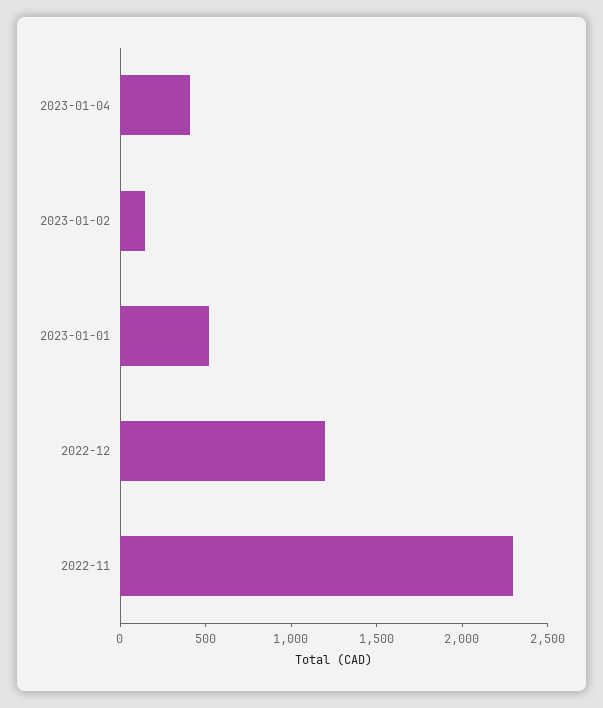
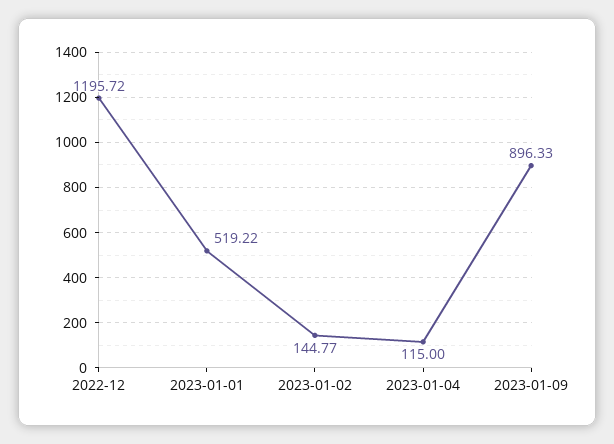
2023-01-04: 400 -> 115
2022-11: 2300 -> none
2023-01-09: none -> 896.33

